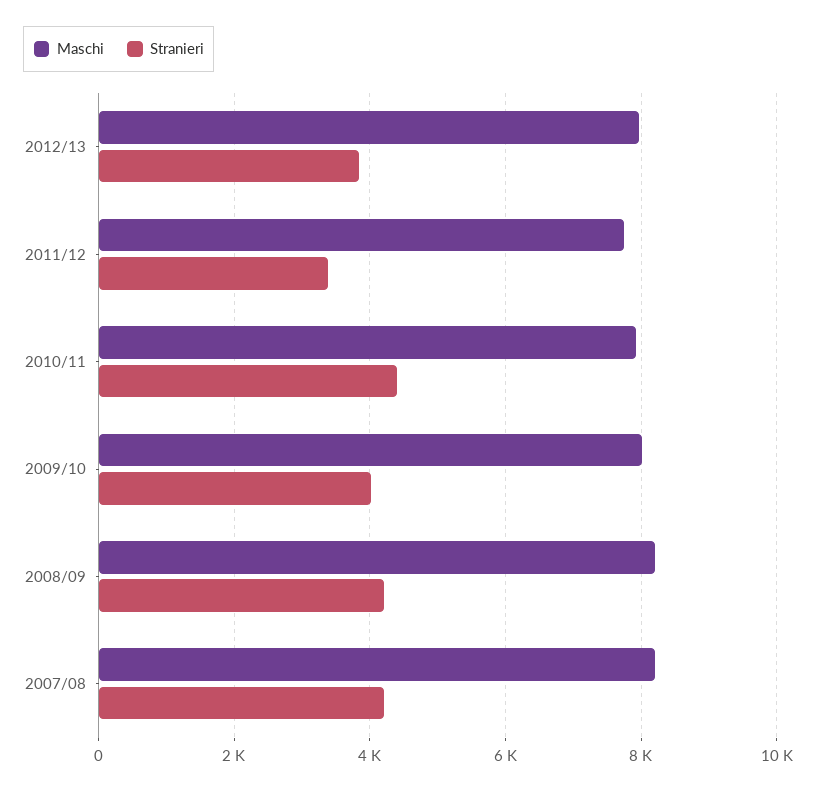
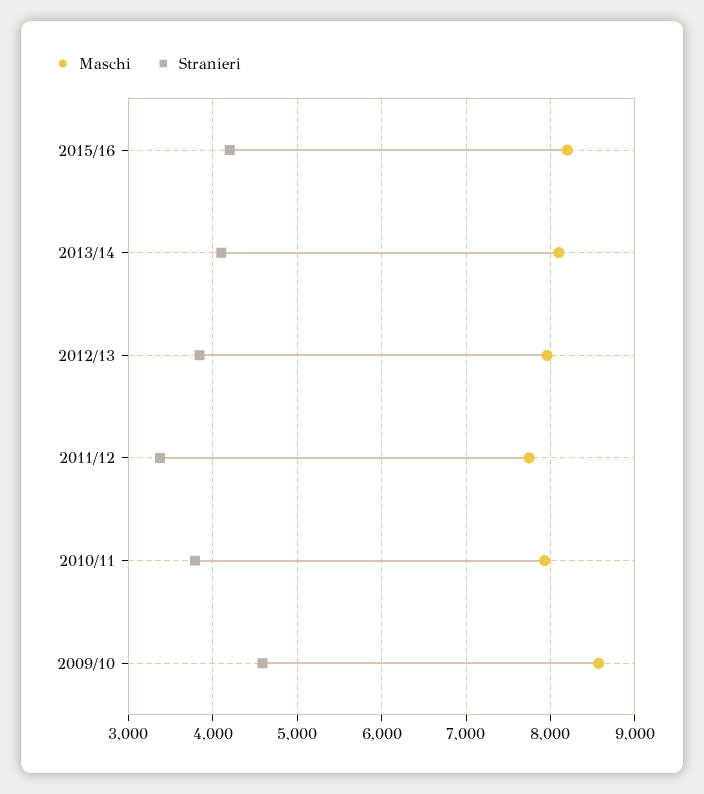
Stranieri, 2010/11: 4400 -> 3800
Maschi, 2009/10: 8000 -> 8600
Stranieri, 2009/10: 4000 -> 4600
Maschi, 2008/09: 8200 -> none
Stranieri, 2008/09: 4200 -> none
Maschi, 2007/08: 8200 -> none
Stranieri, 2007/08: 4200 -> none
Maschi, 2015/16: none -> 8200
Stranieri, 2015/16: none -> 4200
Maschi, 2013/14: none -> 8100
Stranieri, 2013/14: none -> 4100

